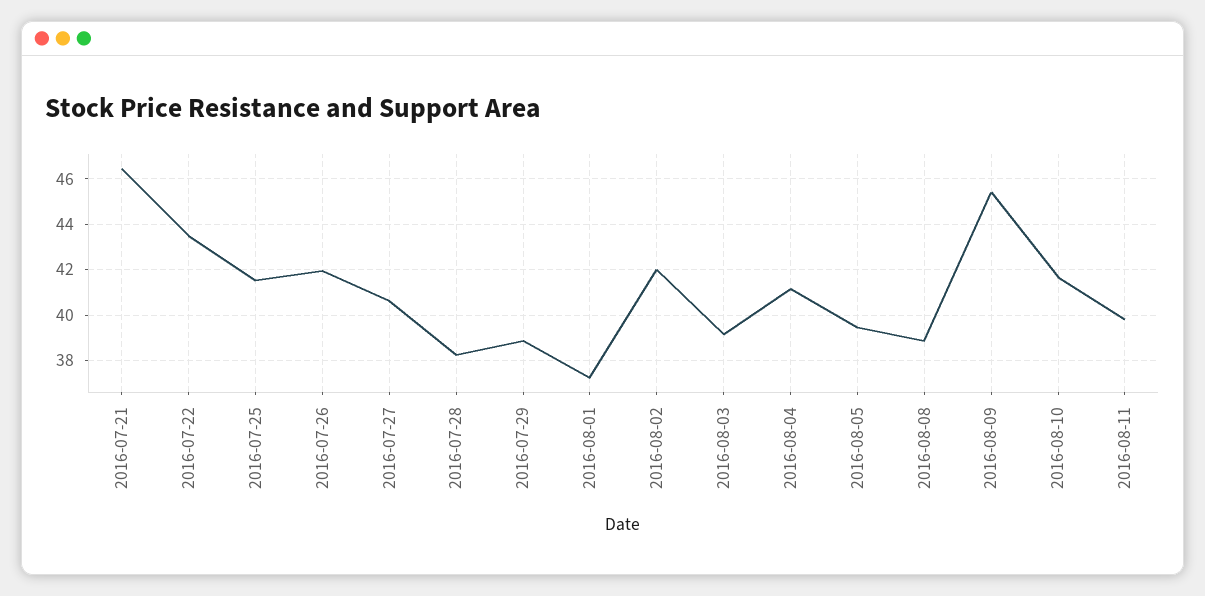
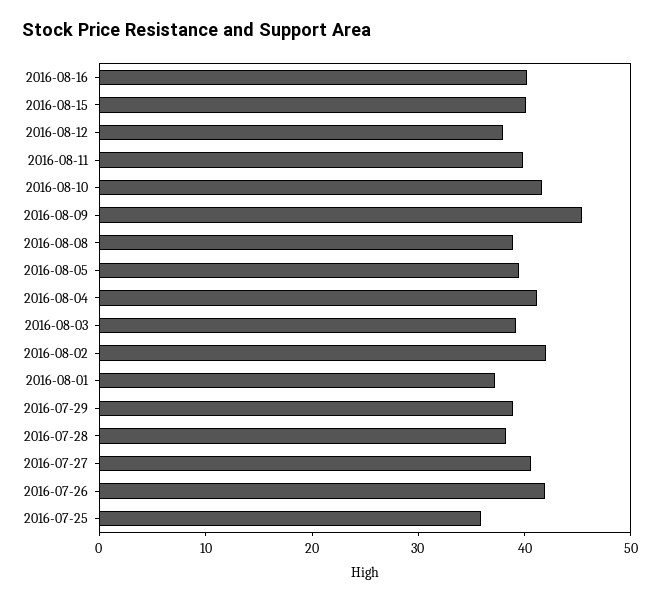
2016-07-21: 46.5 -> none
2016-07-22: 43.5 -> none
2016-07-25: 41.5 -> 36
2016-08-16: none -> 40
2016-08-15: none -> 40
2016-08-12: none -> 38

